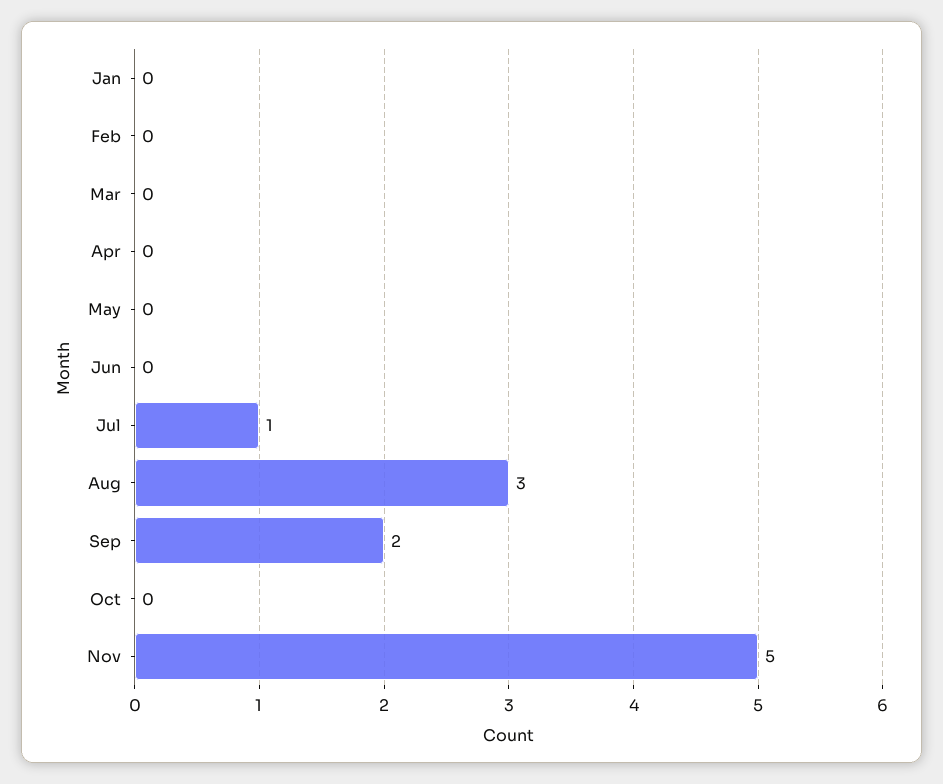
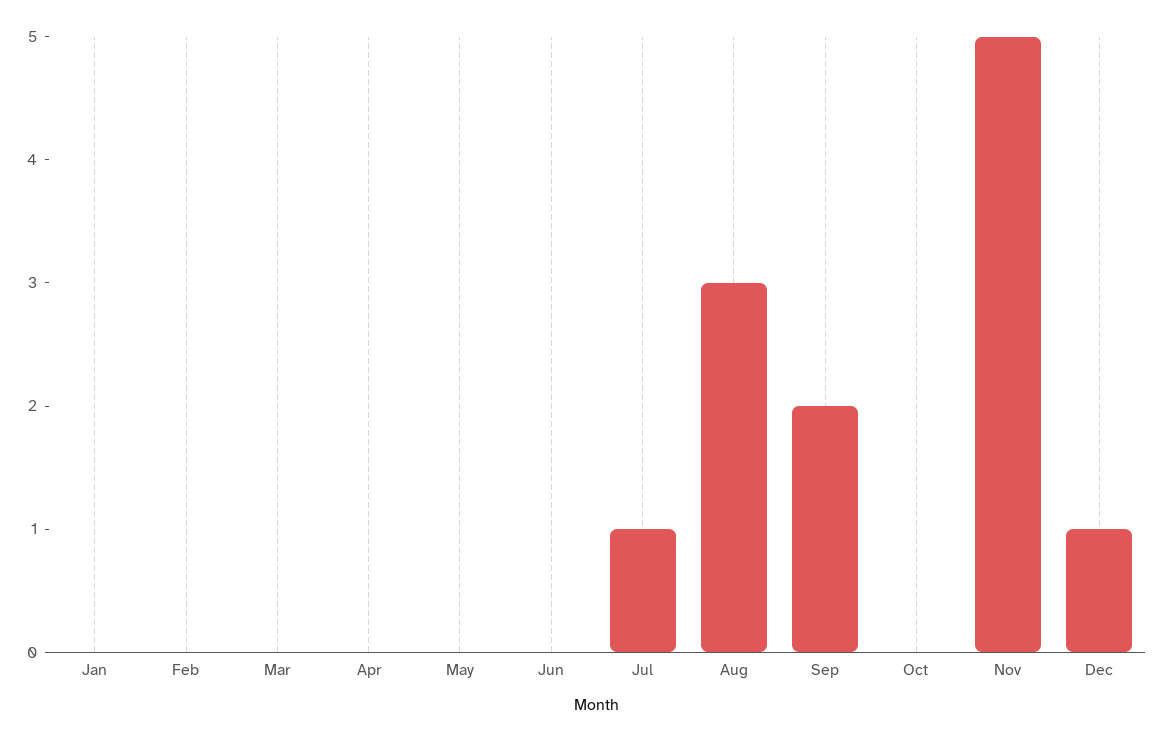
Dec: none -> 1

